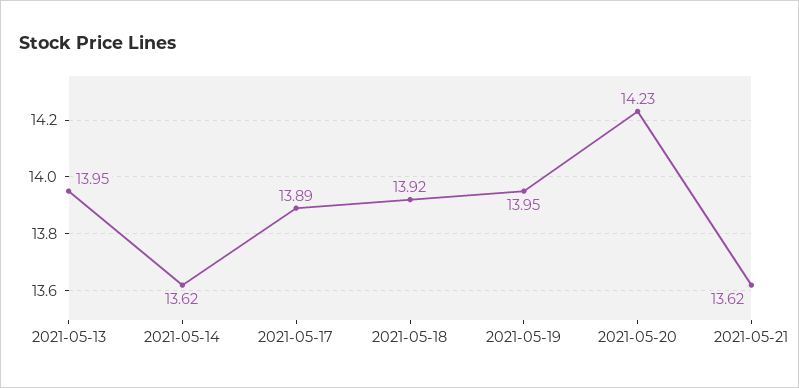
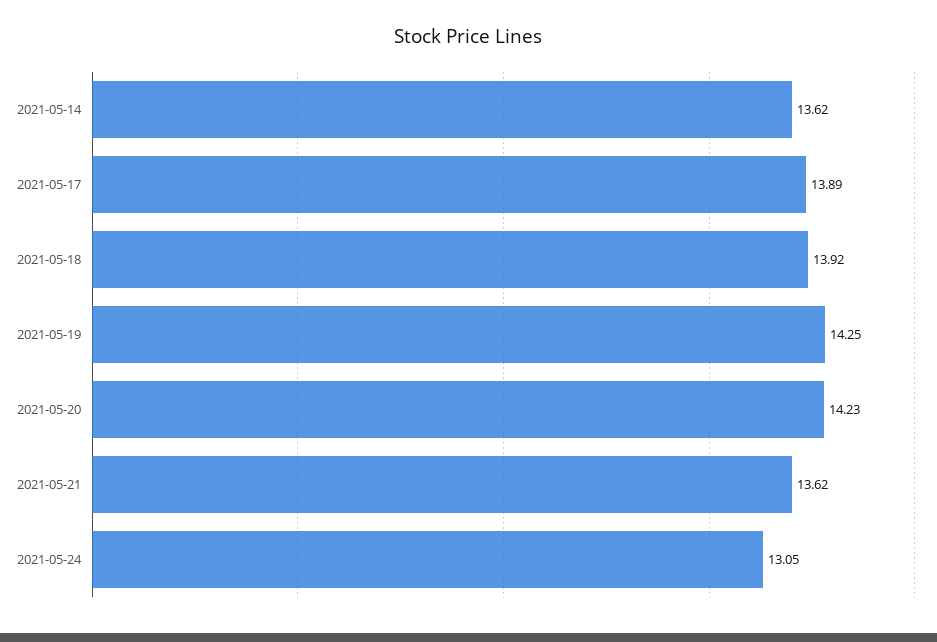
2021-05-13: 13.95 -> none
2021-05-19: 13.95 -> 14.25
2021-05-24: none -> 13.05

